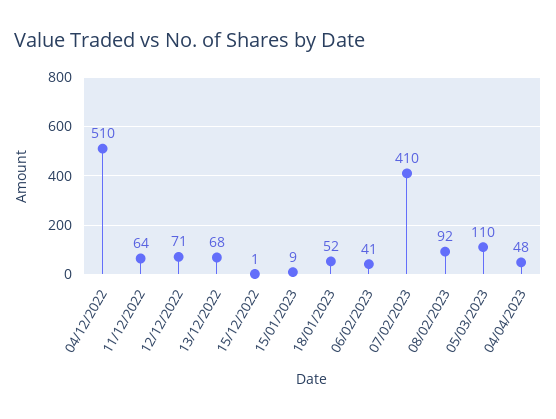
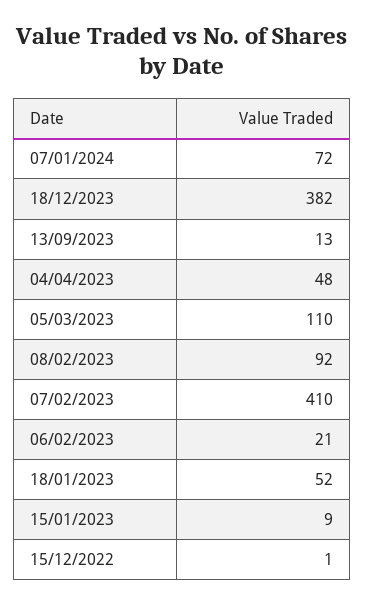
04/12/2022: 510 -> none
11/12/2022: 64 -> none
12/12/2022: 71 -> none
13/12/2022: 68 -> none
06/02/2023: 41 -> 21
07/01/2024: none -> 72
18/12/2023: none -> 382
13/09/2023: none -> 13

